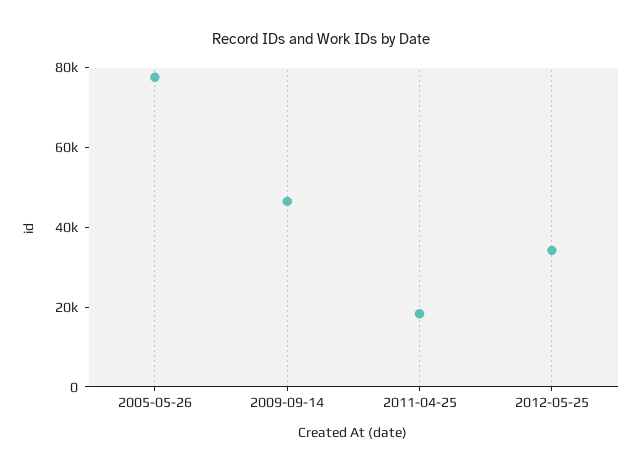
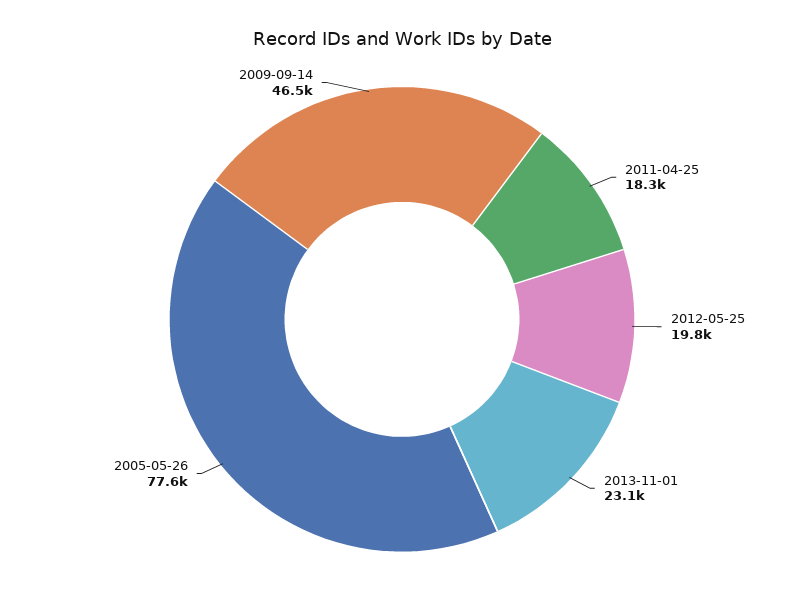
2012-05-25: 35000 -> 19800
2013-11-01: none -> 23100

